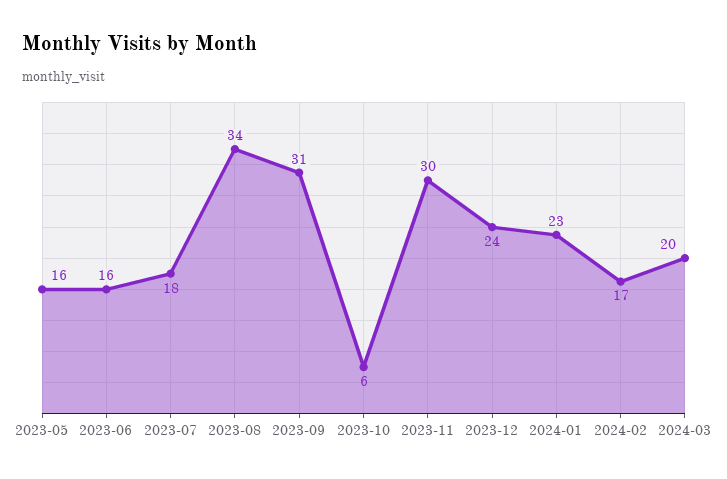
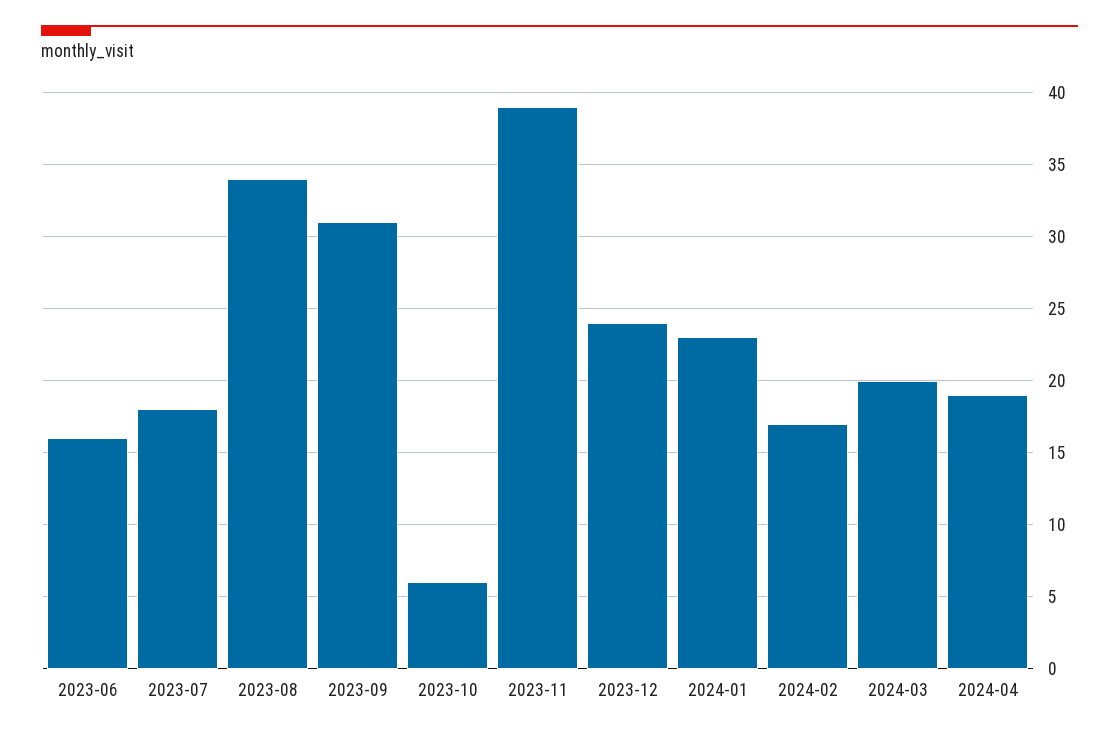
2023-05: 16 -> none
2023-11: 30 -> 39
2024-04: none -> 19

